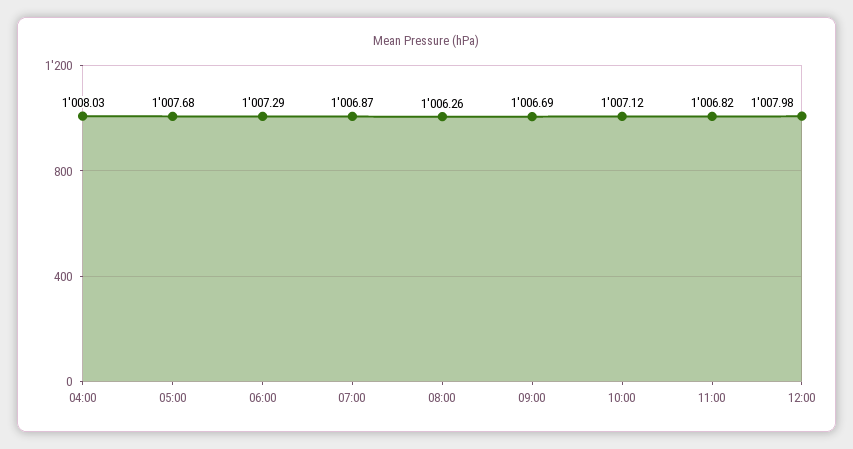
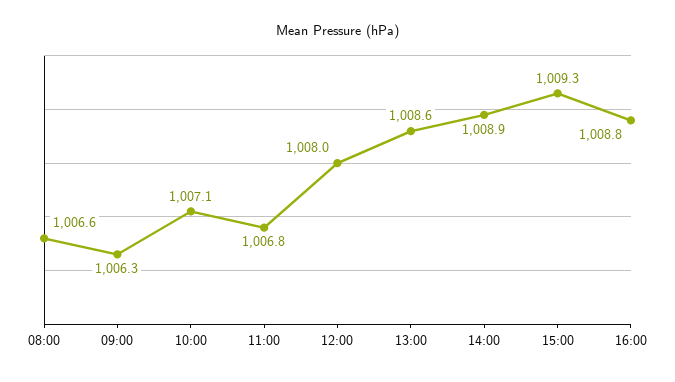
04:00: 1008.03 -> none
05:00: 1007.68 -> none
06:00: 1007.29 -> none
07:00: 1006.87 -> none
08:00: 1006.26 -> 1006.6
09:00: 1006.69 -> 1006.3
13:00: none -> 1008.6
14:00: none -> 1008.9
15:00: none -> 1009.3
16:00: none -> 1008.8

